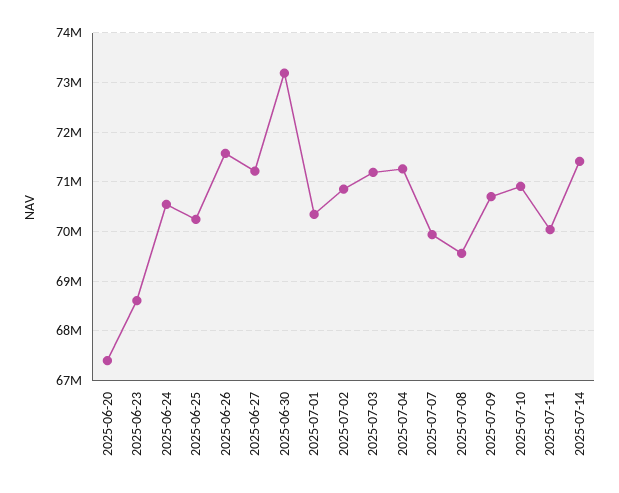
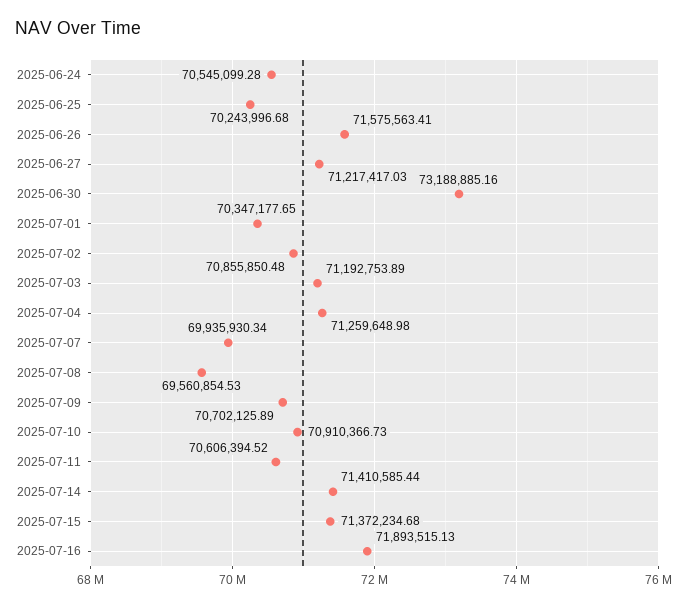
2025-06-20: 67400000 -> none
2025-06-23: 68600000 -> none
2025-07-11: 70000000 -> 70606394.52
2025-07-15: none -> 71372234.68
2025-07-16: none -> 71893515.13

